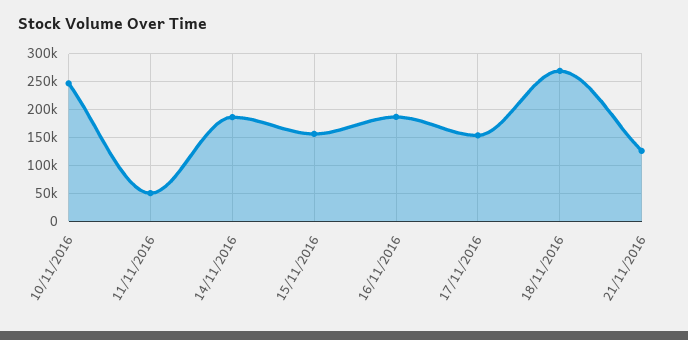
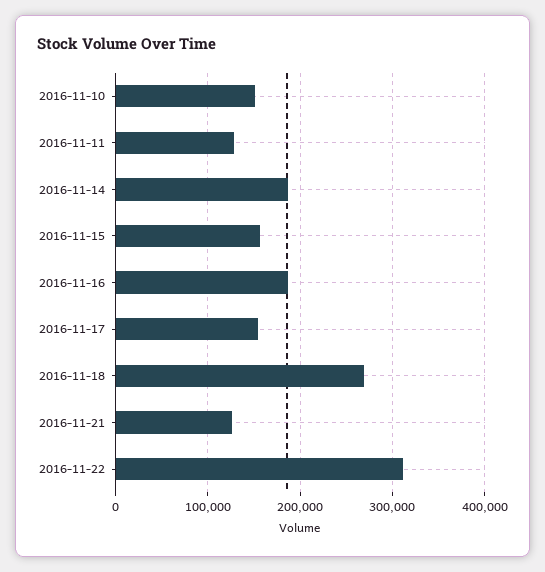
10/11/2016: 250000 -> 150000
11/11/2016: 50000 -> 130000
2016-11-22: none -> 310000

